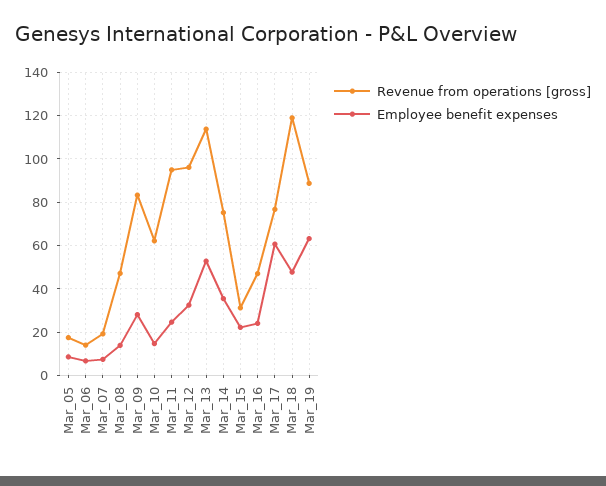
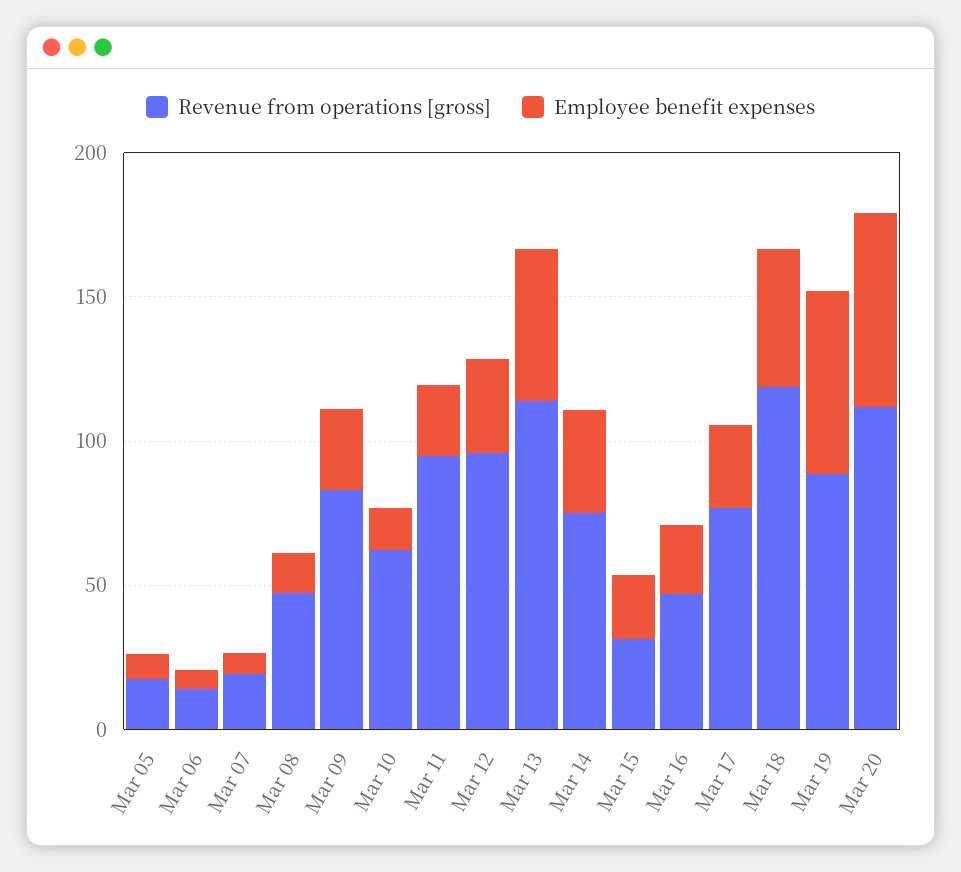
Employee benefit expenses, Mar_17: 60 -> 30
Revenue from operations [gross], Mar 20: none -> 110
Employee benefit expenses, Mar 20: none -> 70

